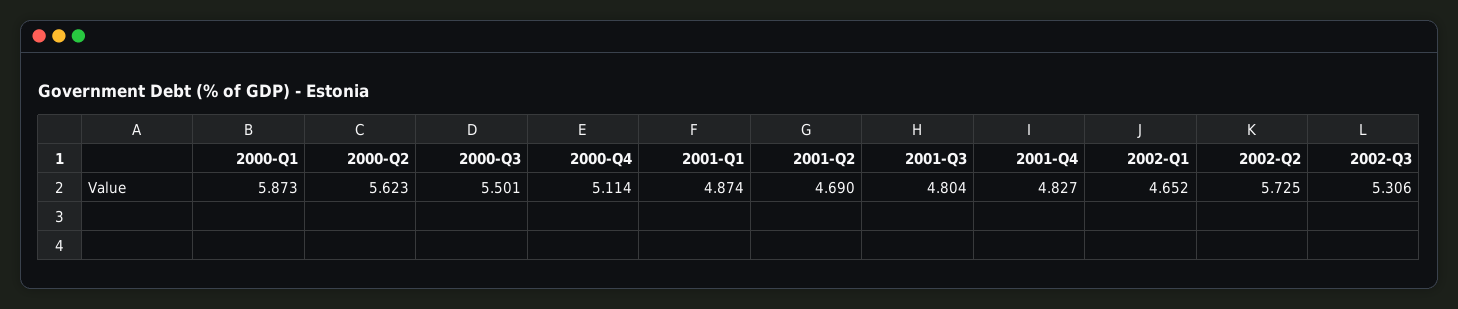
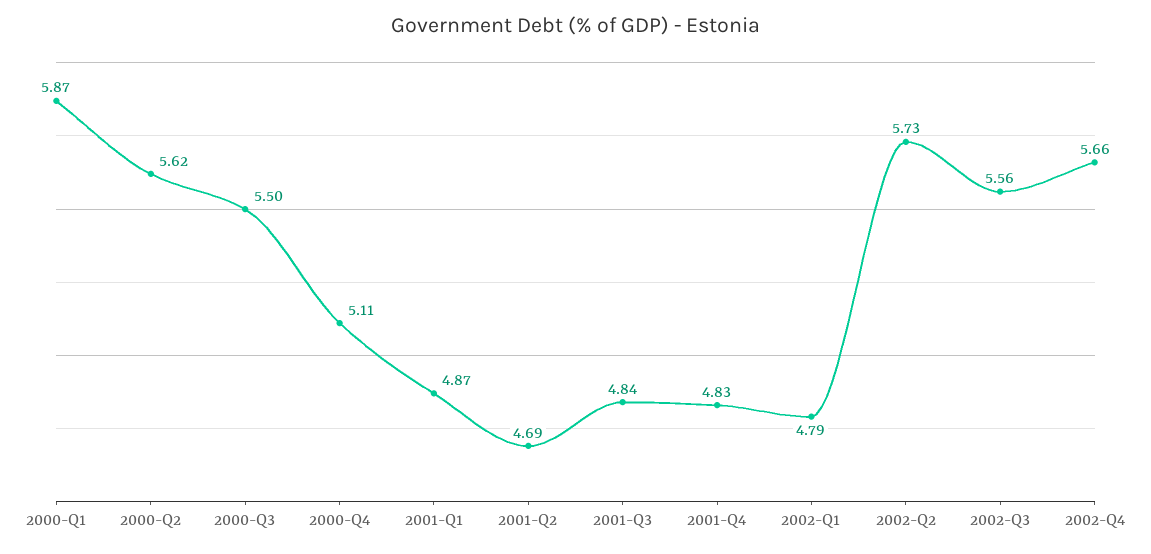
2001-Q3: 4.804 -> 4.84
2002-Q1: 4.652 -> 4.79
2002-Q3: 5.306 -> 5.56
2002-Q4: none -> 5.66

